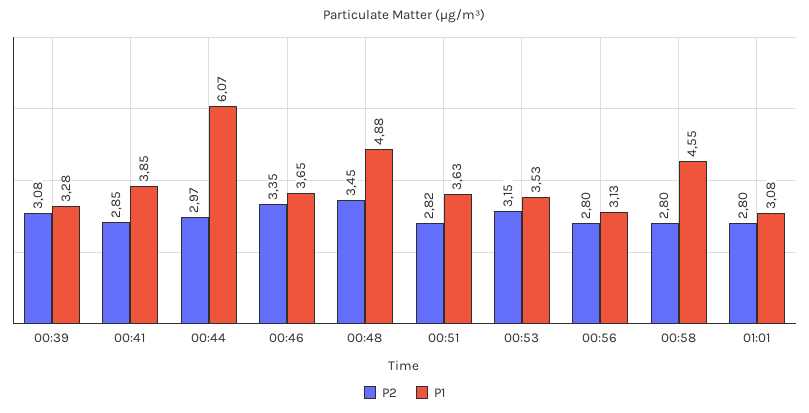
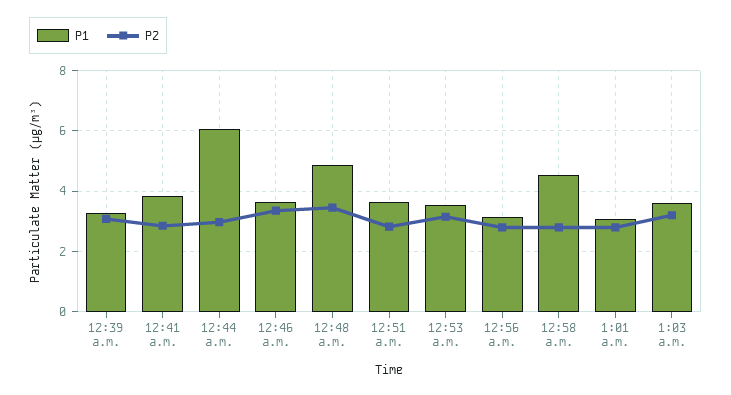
P1, 1:03 a.m.: none -> 3.6
P2, 1:03 a.m.: none -> 3.2

